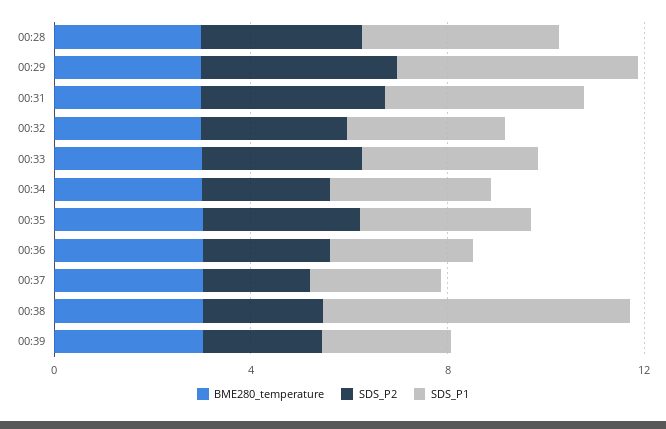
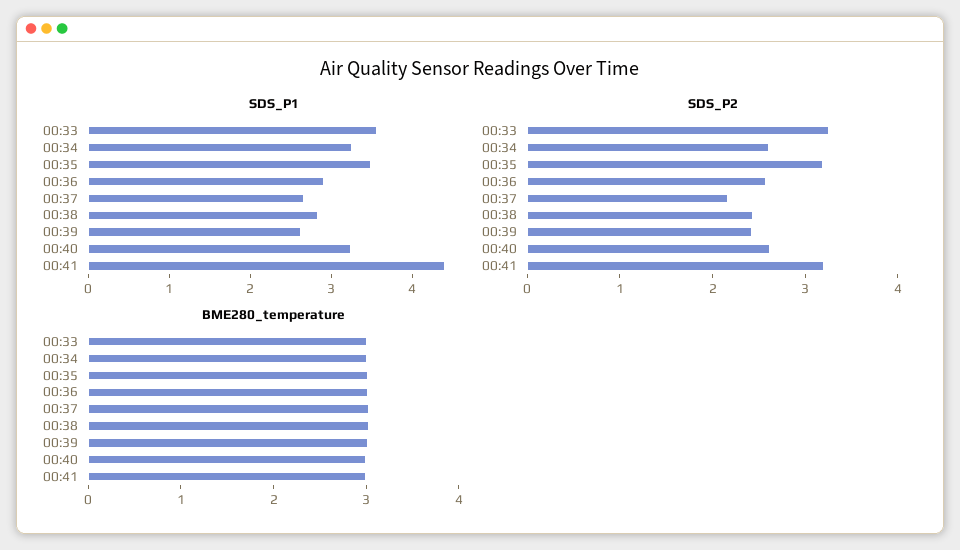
BME280_temperature, 00:28: 3 -> none
SDS_P2, 00:28: 3 -> none
SDS_P1, 00:28: 4 -> none
BME280_temperature, 00:29: 3 -> none
SDS_P2, 00:29: 4 -> none
SDS_P1, 00:29: 5 -> none
BME280_temperature, 00:31: 3 -> none
SDS_P2, 00:31: 4 -> none
SDS_P1, 00:31: 4 -> none
BME280_temperature, 00:32: 3 -> none
SDS_P2, 00:32: 3 -> none
SDS_P1, 00:32: 3 -> none
SDS_P1, 00:38: 6 -> 2.8
SDS_P1, 00:40: none -> 3.2
SDS_P1, 00:41: none -> 4.4
SDS_P2, 00:40: none -> 2.6
SDS_P2, 00:41: none -> 3.2
BME280_temperature, 00:40: none -> 3
BME280_temperature, 00:41: none -> 3

